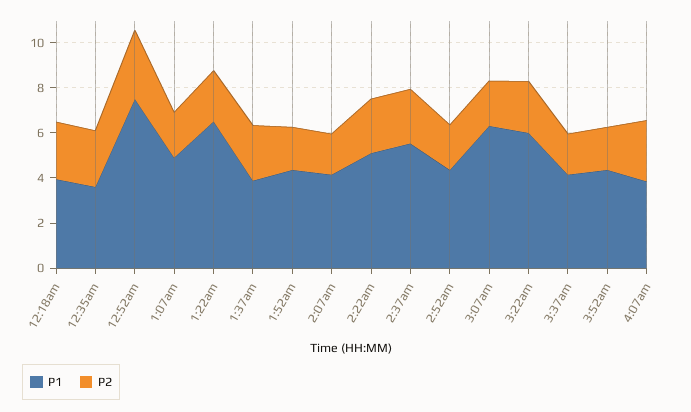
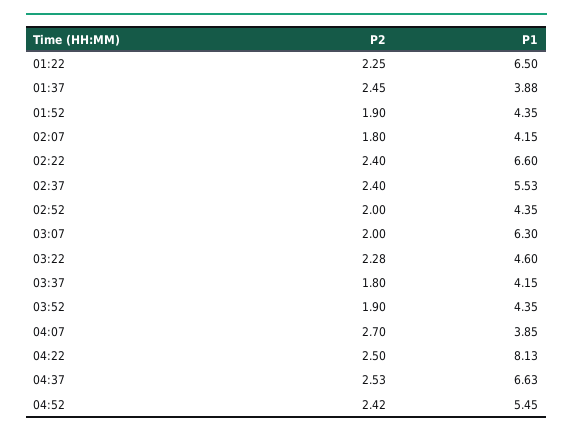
P1, 12:18am: 4 -> none
P2, 12:18am: 2.5 -> none
P1, 12:35am: 3.5 -> none
P2, 12:35am: 2.5 -> none
P1, 12:52am: 7.5 -> none
P2, 12:52am: 3 -> none
P1, 1:07am: 5 -> none
P2, 1:07am: 2 -> none
P1, 2:22am: 5 -> 6.6
P1, 3:22am: 6 -> 4.6
P2, 04:22: none -> 2.5
P1, 04:22: none -> 8.13
P2, 04:37: none -> 2.53
P1, 04:37: none -> 6.63
P2, 04:52: none -> 2.42
P1, 04:52: none -> 5.45

